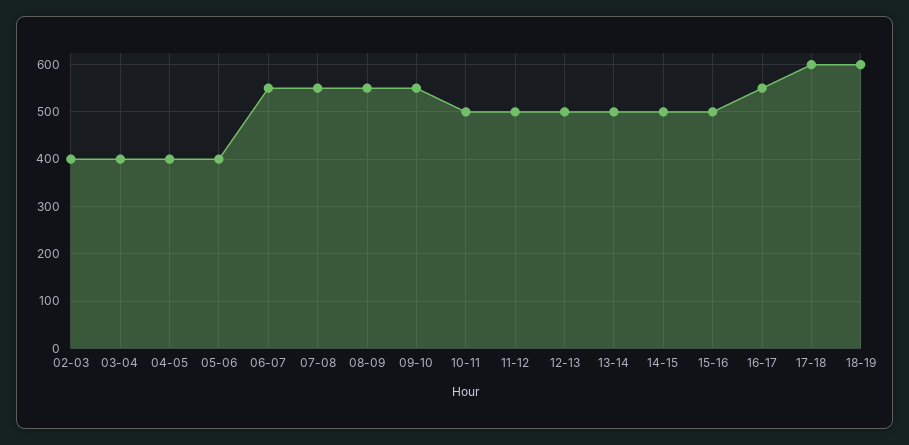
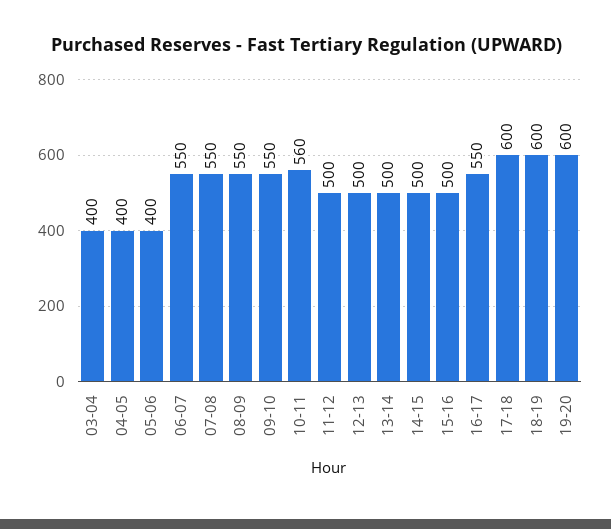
02-03: 400 -> none
10-11: 500 -> 560
19-20: none -> 600

